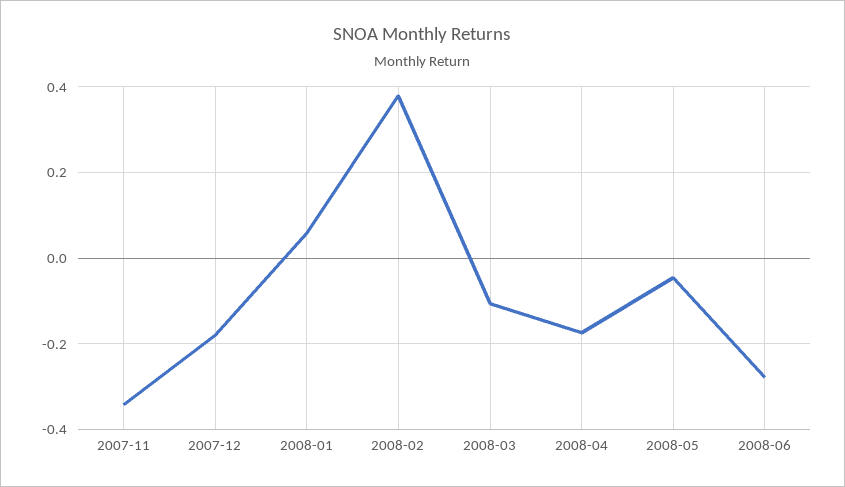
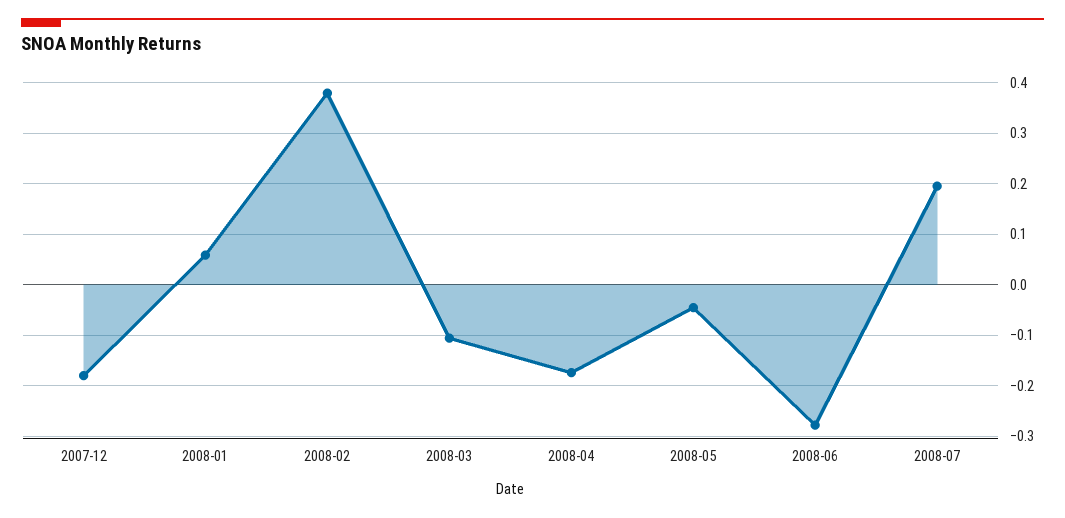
2007-11: -0.34 -> none
2008-07: none -> 0.2

